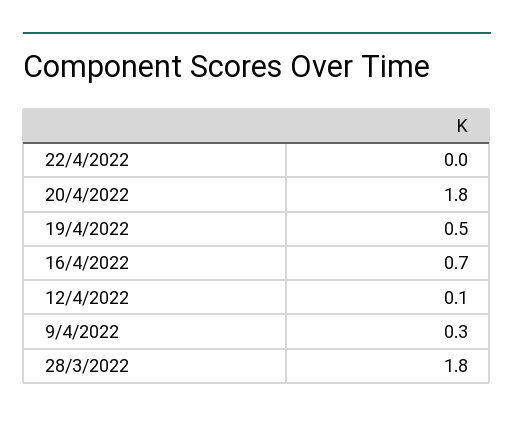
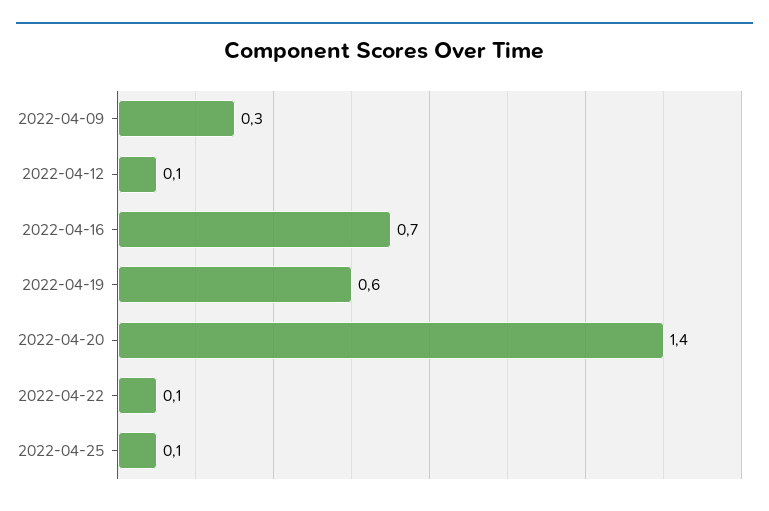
22/4/2022: 0 -> 0.1
20/4/2022: 1.8 -> 1.4
19/4/2022: 0.5 -> 0.6
28/3/2022: 1.8 -> none
2022-04-25: none -> 0.1

